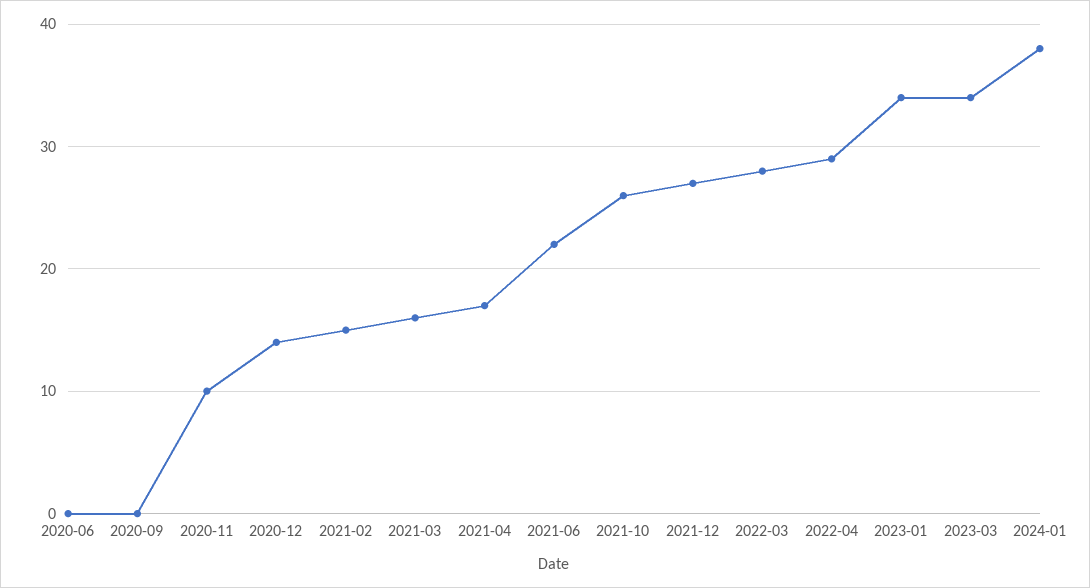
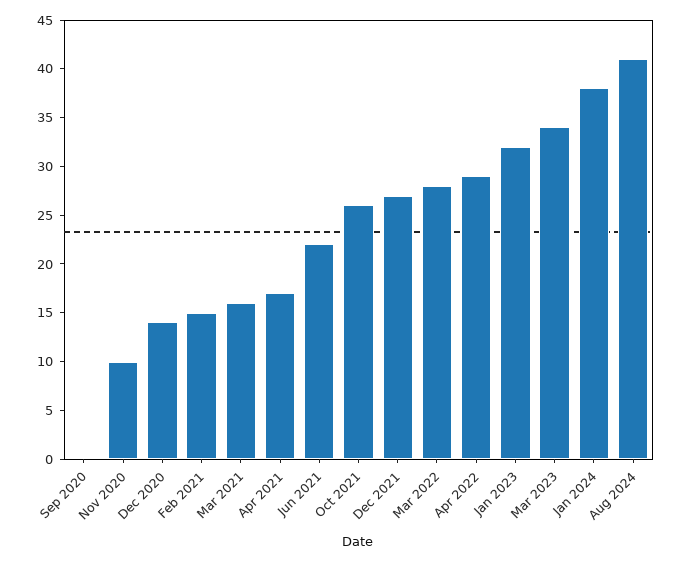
2020-06: 0 -> none
2023-01: 34 -> 32
Aug 2024: none -> 41

